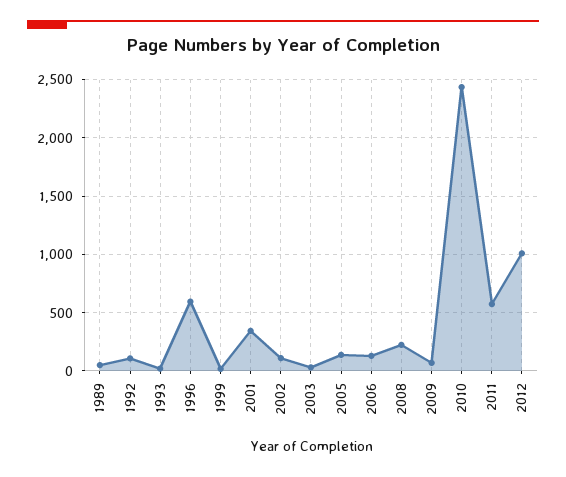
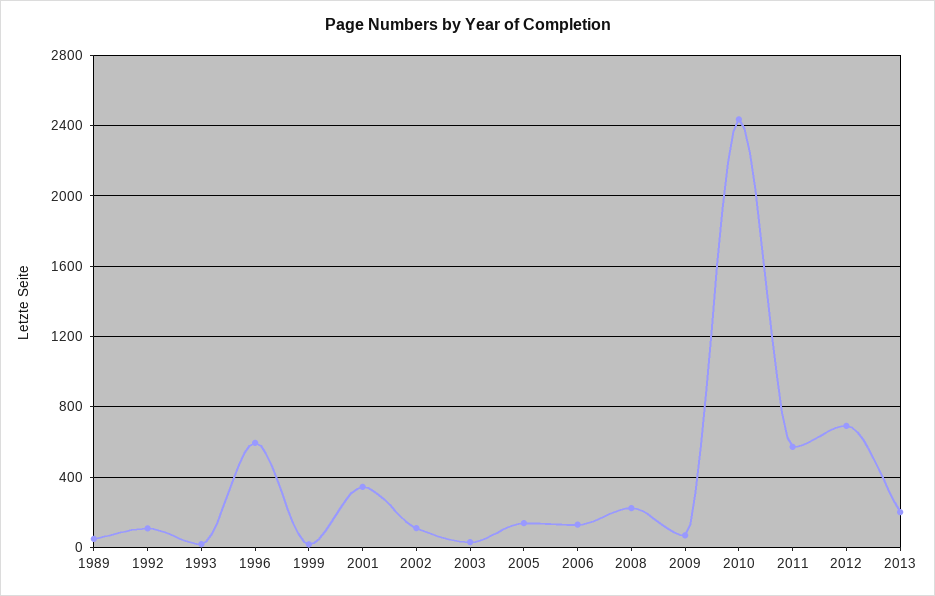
2012: 1000 -> 700
2013: none -> 200

